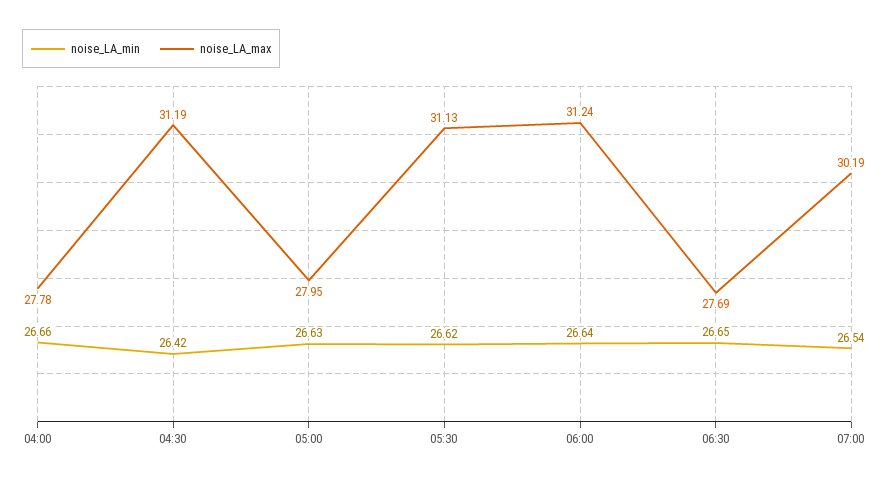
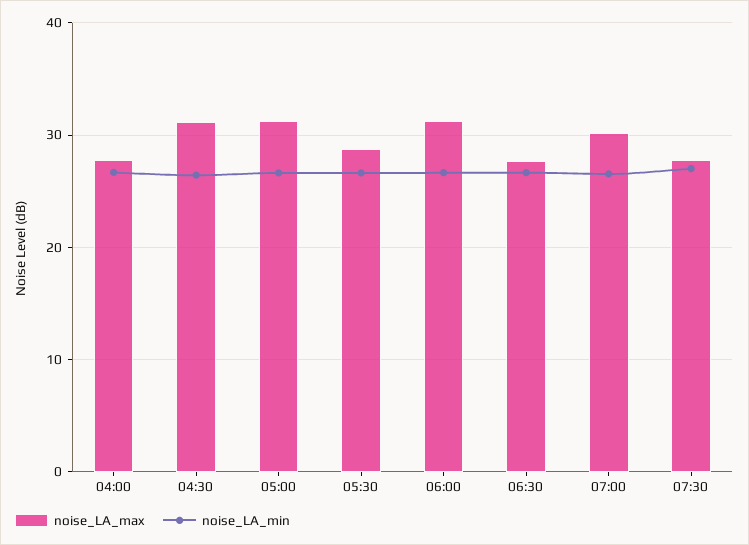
noise_LA_max, 05:00: 27.95 -> 31
noise_LA_max, 05:30: 31.13 -> 29
noise_LA_max, 07:30: none -> 28
noise_LA_min, 07:30: none -> 27

